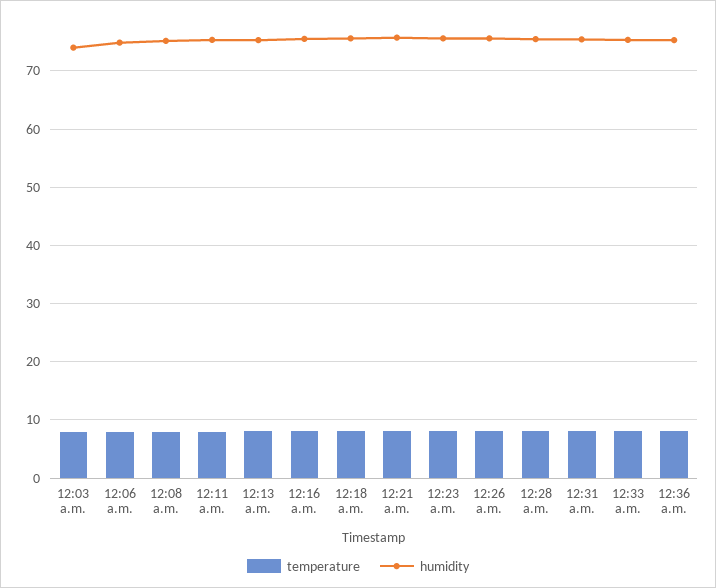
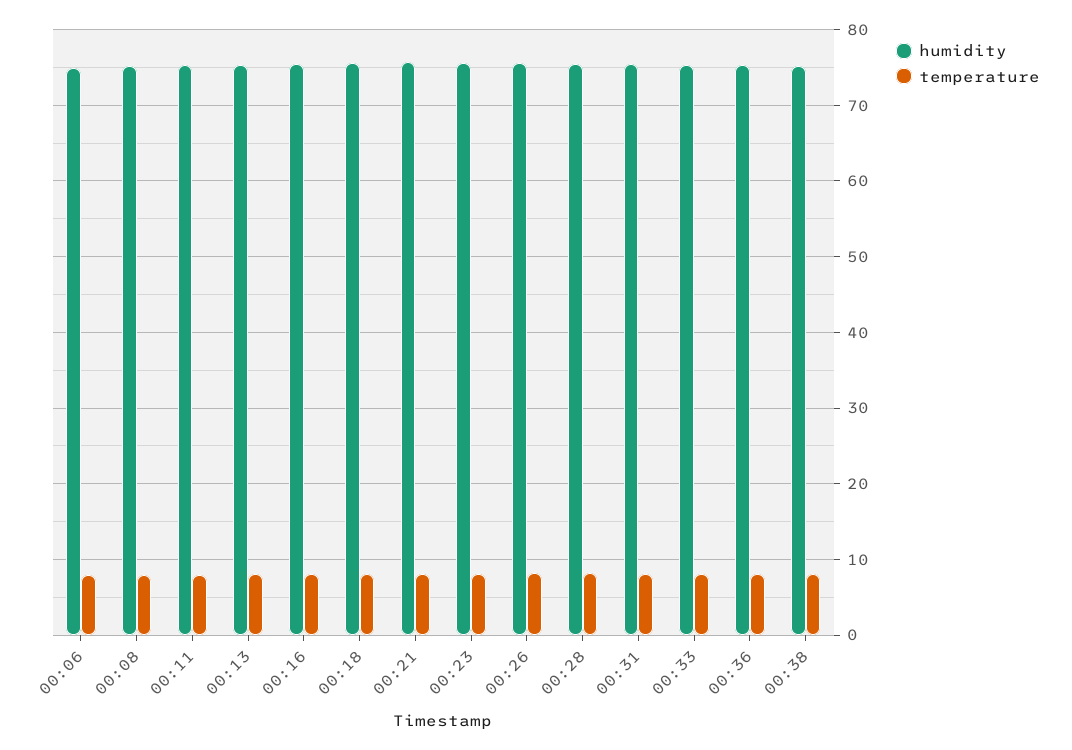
temperature, 12:03 a.m.: 8 -> none
humidity, 12:03 a.m.: 74 -> none
humidity, 00:38: none -> 75
temperature, 00:38: none -> 8

